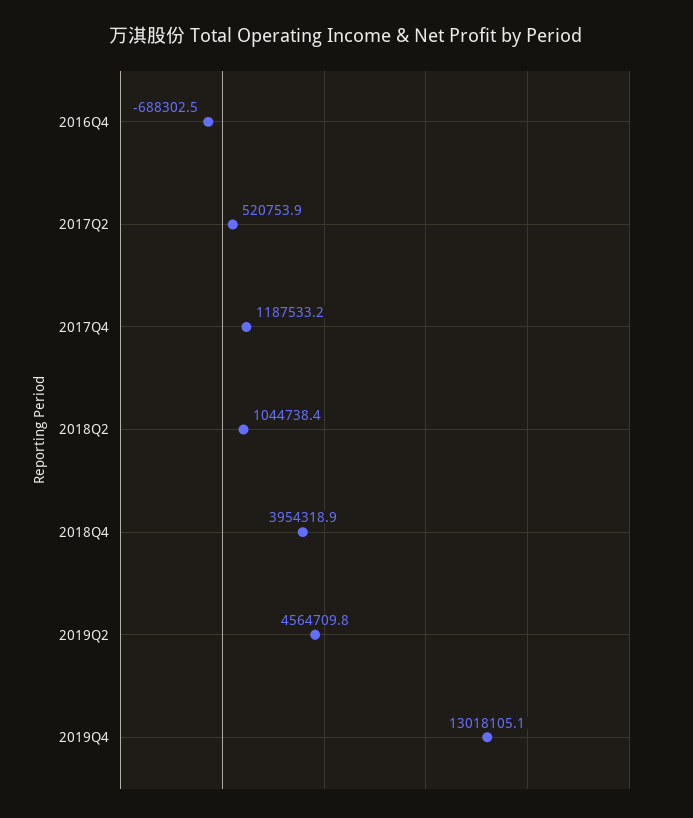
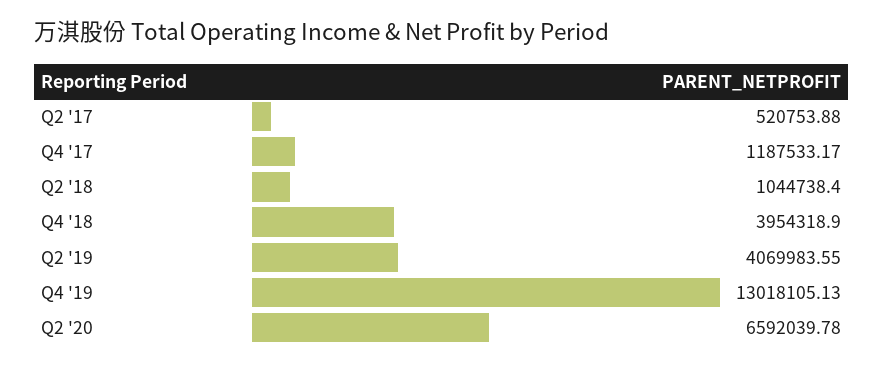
2016Q4: -688302.5 -> none
2019Q2: 4564709.8 -> 4069983.55
Q2 '20: none -> 6592039.78

